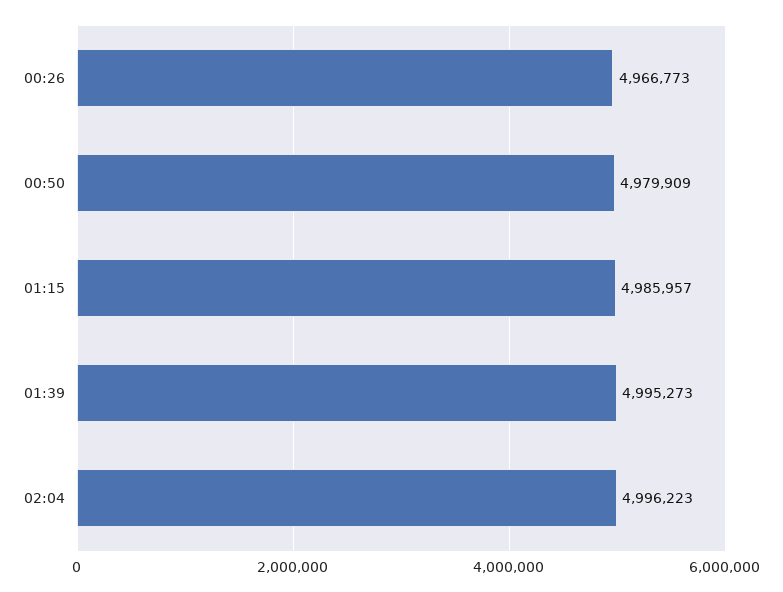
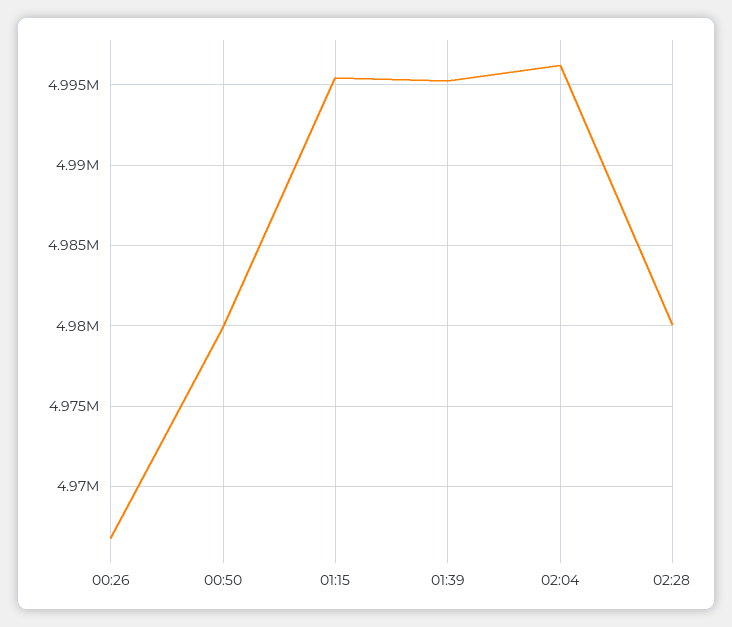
01:15: 4985957 -> 4995500
02:28: none -> 4980000

